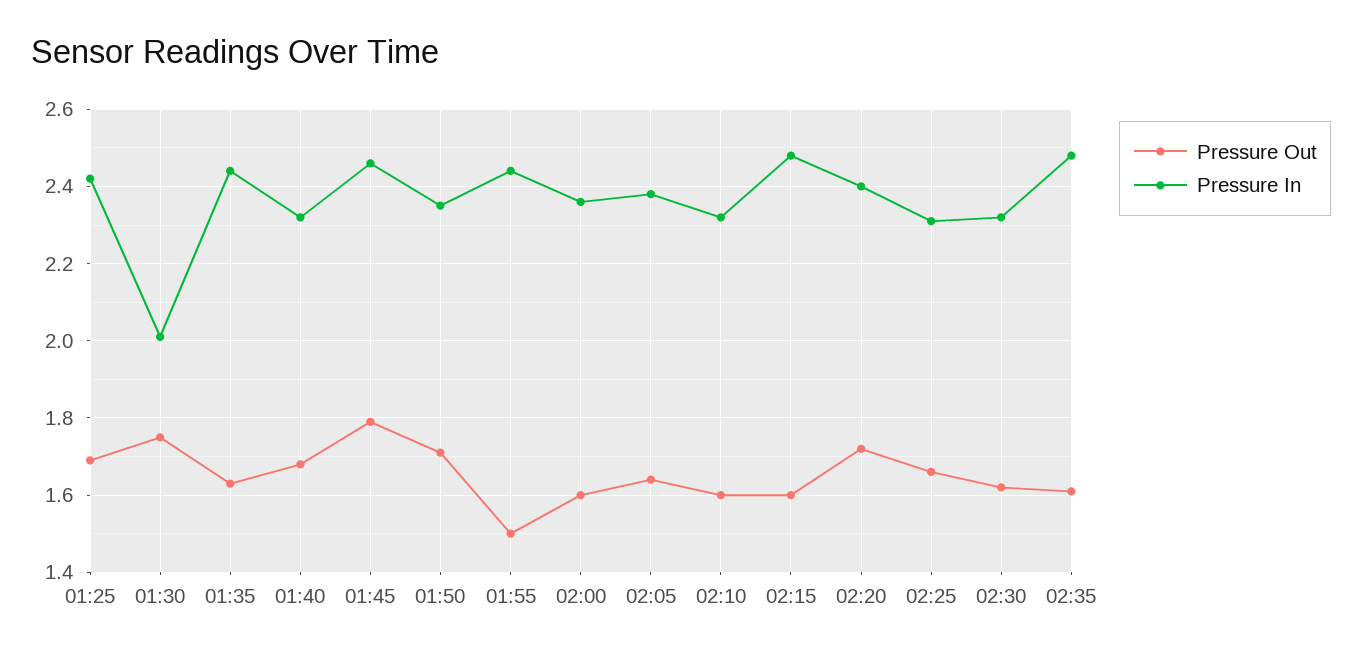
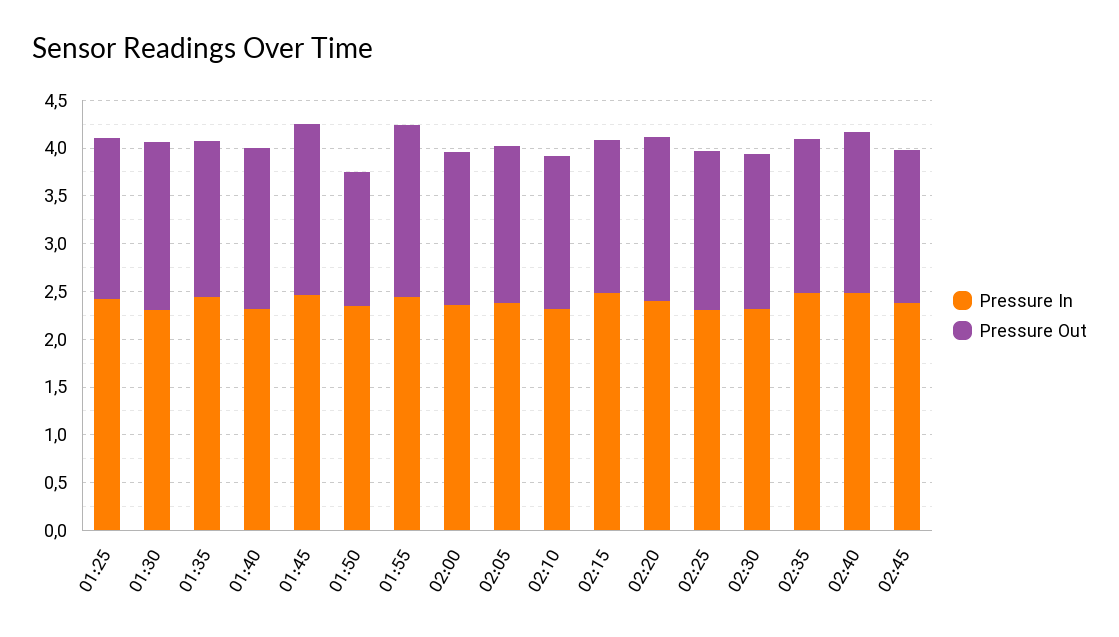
Pressure In, 01:30: 2 -> 2.3
Pressure Out, 01:50: 1.7 -> 1.4
Pressure Out, 01:55: 1.5 -> 1.8
Pressure In, 02:40: none -> 2.5
Pressure Out, 02:40: none -> 1.7
Pressure In, 02:45: none -> 2.4
Pressure Out, 02:45: none -> 1.6

